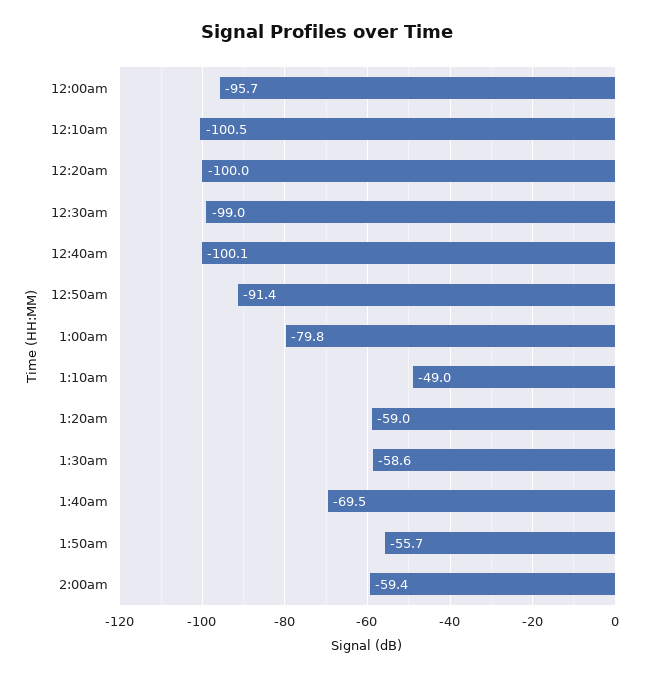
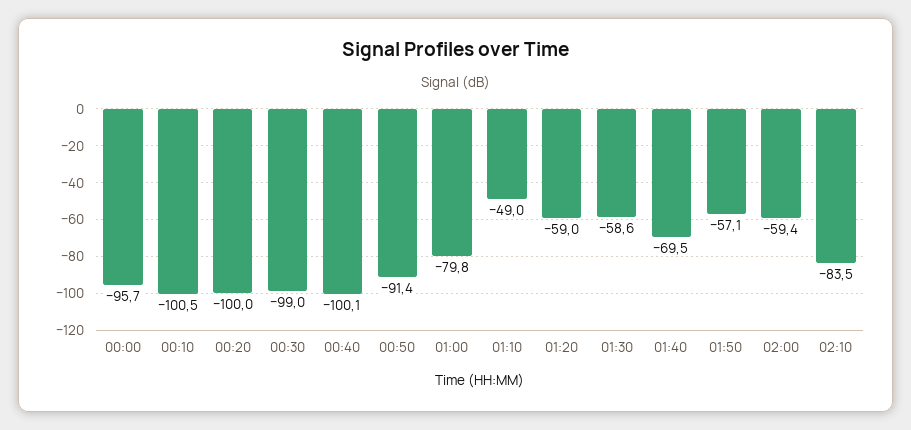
1:50am: -55.7 -> -57.1
02:10: none -> -83.5

